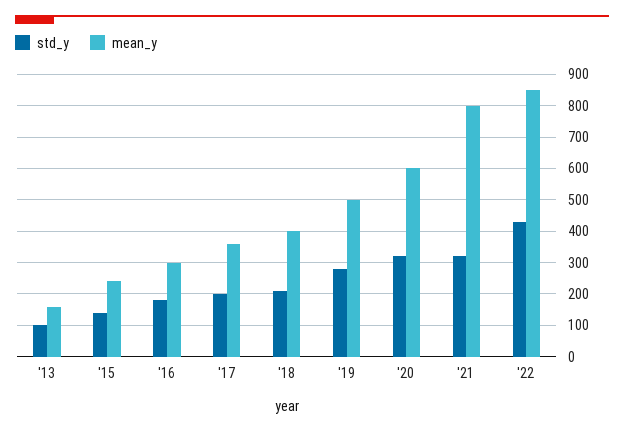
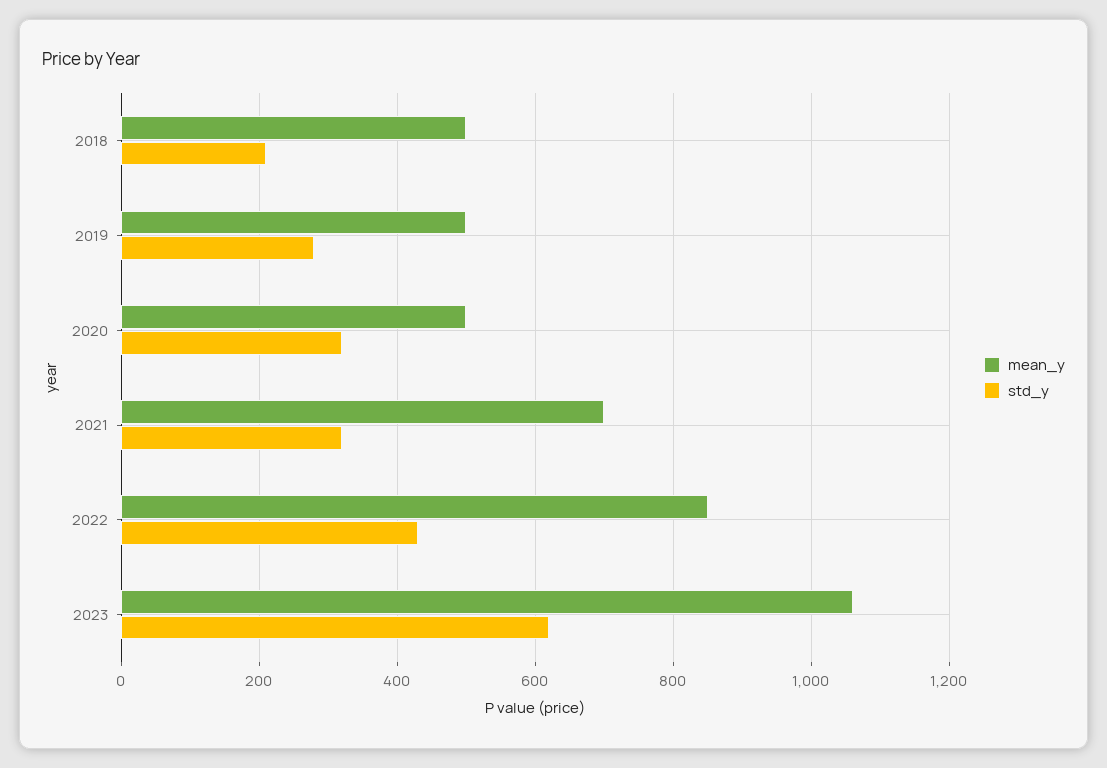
std_y, '13: 100 -> none
mean_y, '13: 160 -> none
std_y, '15: 140 -> none
mean_y, '15: 240 -> none
std_y, '16: 180 -> none
mean_y, '16: 300 -> none
std_y, '17: 200 -> none
mean_y, '17: 360 -> none
mean_y, '18: 400 -> 500
mean_y, '20: 600 -> 500
mean_y, '21: 800 -> 700
mean_y, 2023: none -> 1060
std_y, 2023: none -> 620

